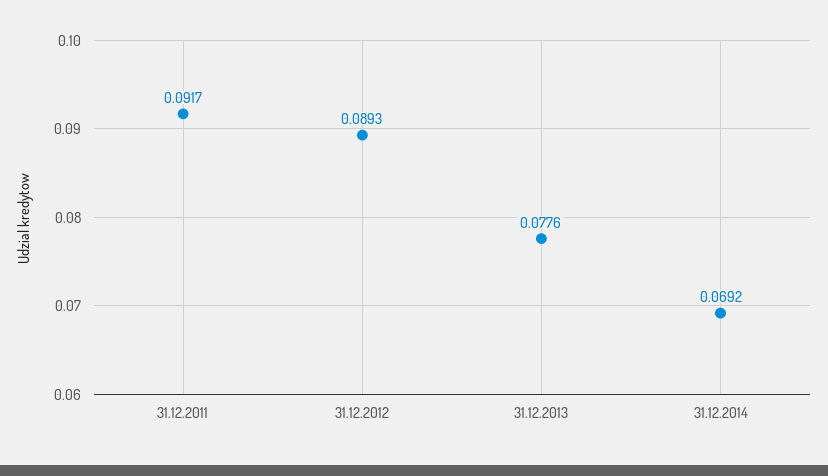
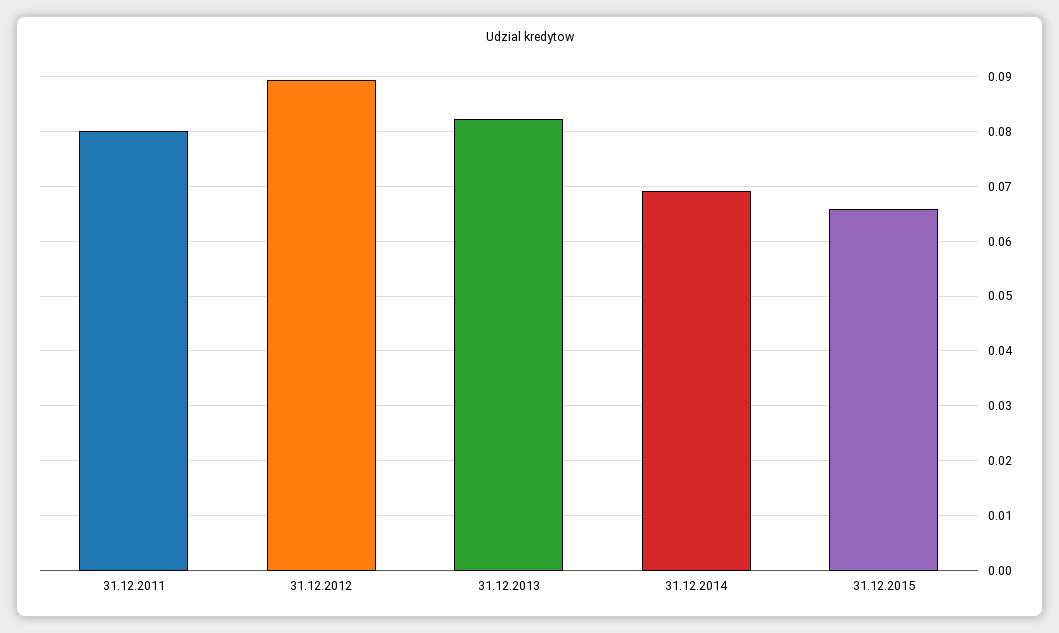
31.12.2011: 0.0917 -> 0.08
31.12.2013: 0.0776 -> 0.082
31.12.2015: none -> 0.066

